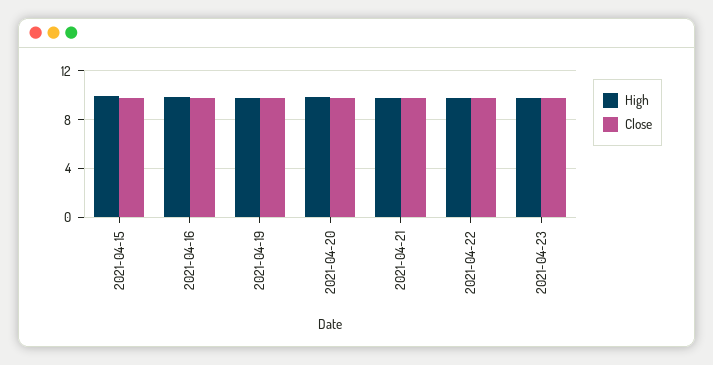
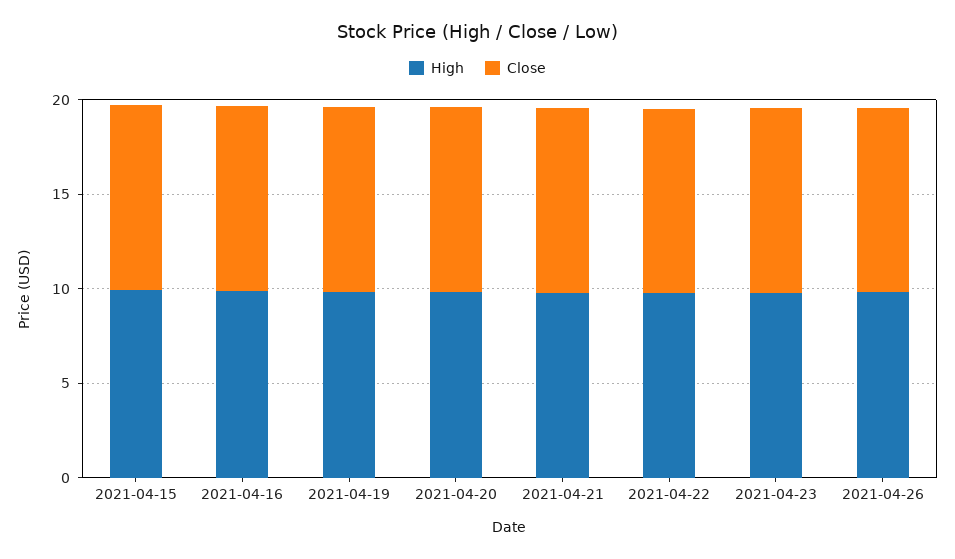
High, 2021-04-26: none -> 10
Close, 2021-04-26: none -> 10

